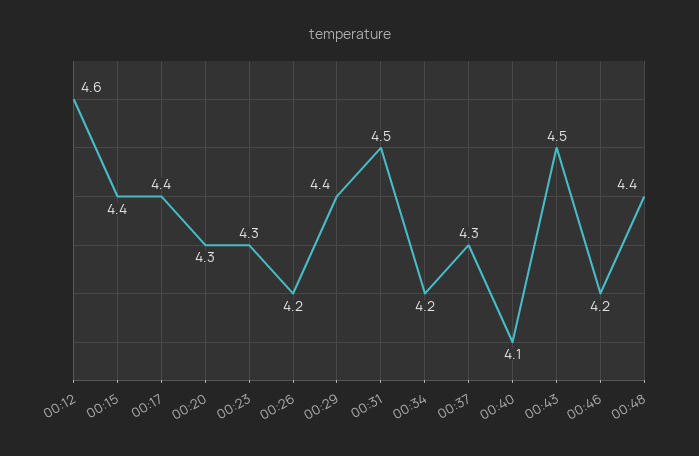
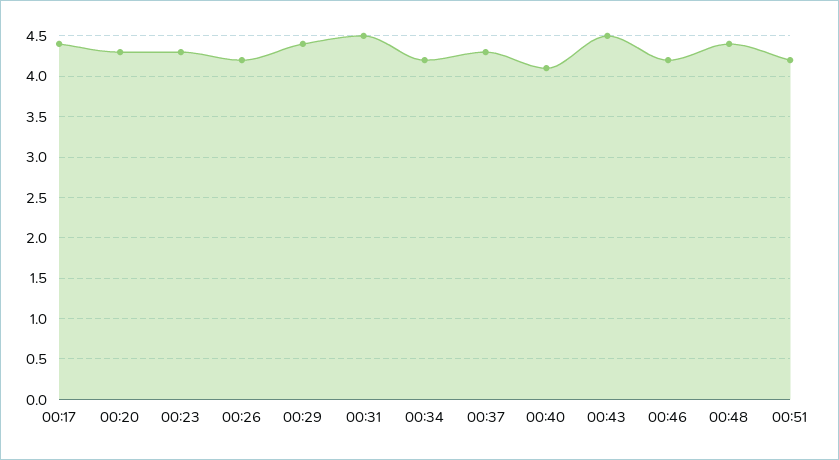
00:12: 4.6 -> none
00:15: 4.4 -> none
00:51: none -> 4.2

